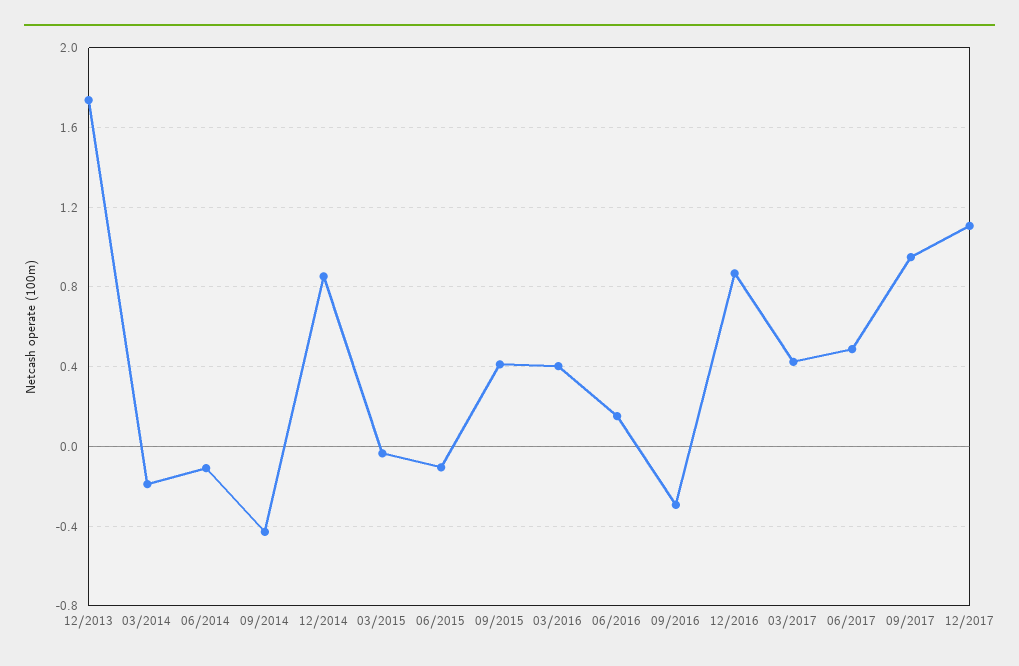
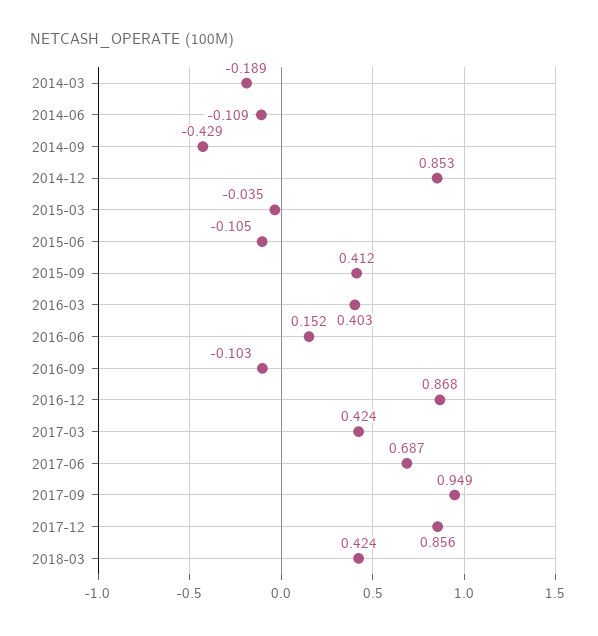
12/2013: 1.75 -> none
09/2016: -0.3 -> -0.103
06/2017: 0.5 -> 0.687
12/2017: 1.1 -> 0.856
2018-03: none -> 0.424

